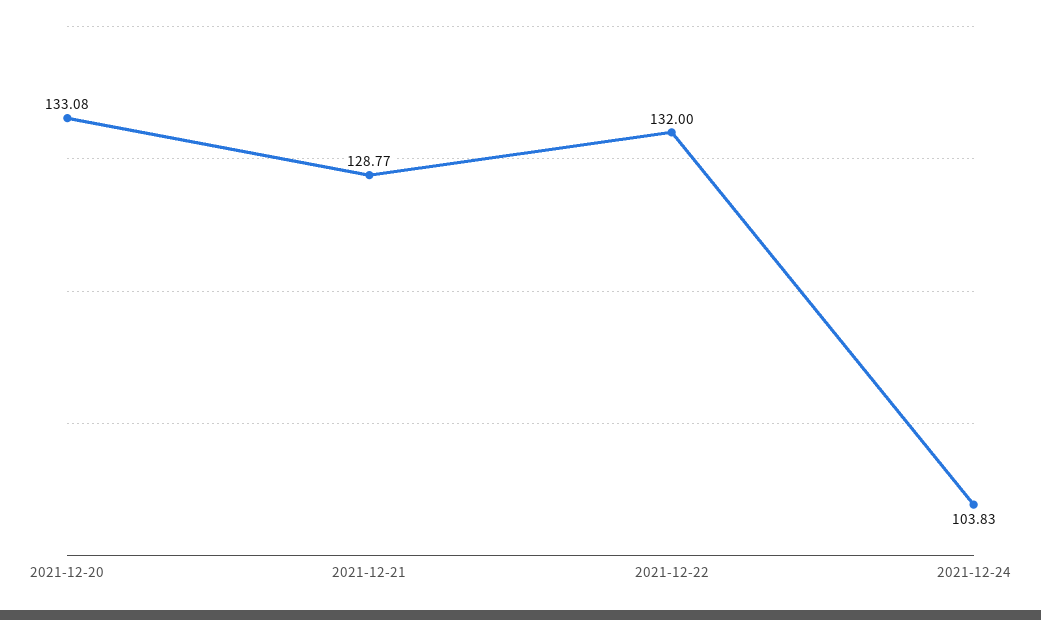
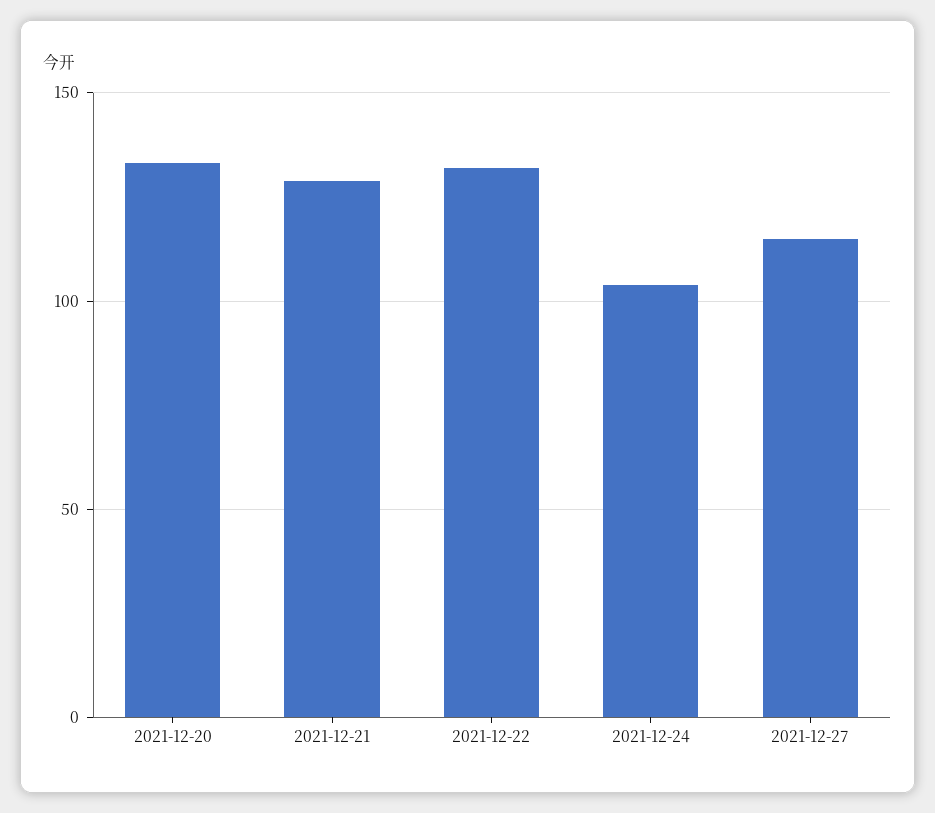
2021-12-27: none -> 115

